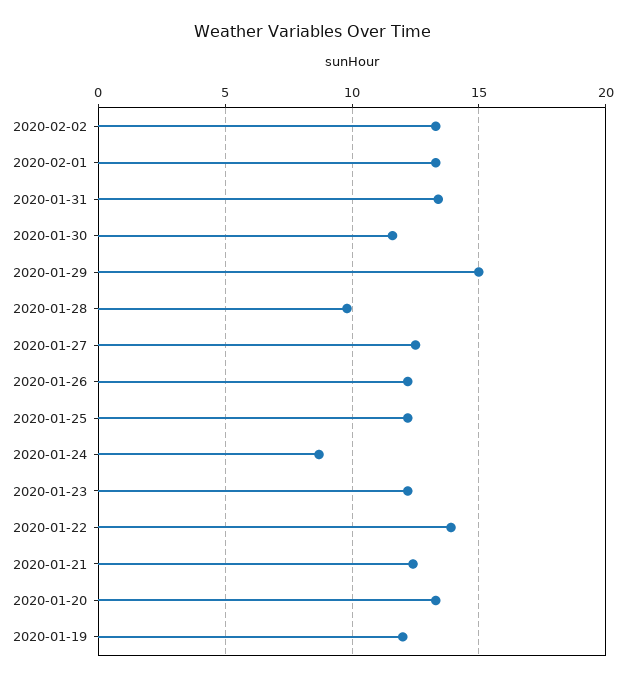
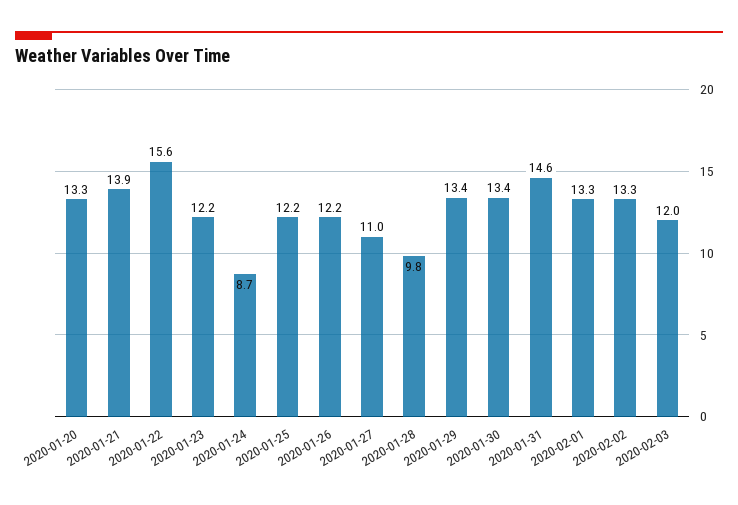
2020-01-31: 13.5 -> 14.6
2020-01-30: 11.5 -> 13.4
2020-01-29: 15 -> 13.4
2020-01-27: 12.5 -> 11
2020-01-22: 14 -> 15.6
2020-01-21: 12.5 -> 13.9
2020-01-19: 12 -> none
2020-02-03: none -> 12

